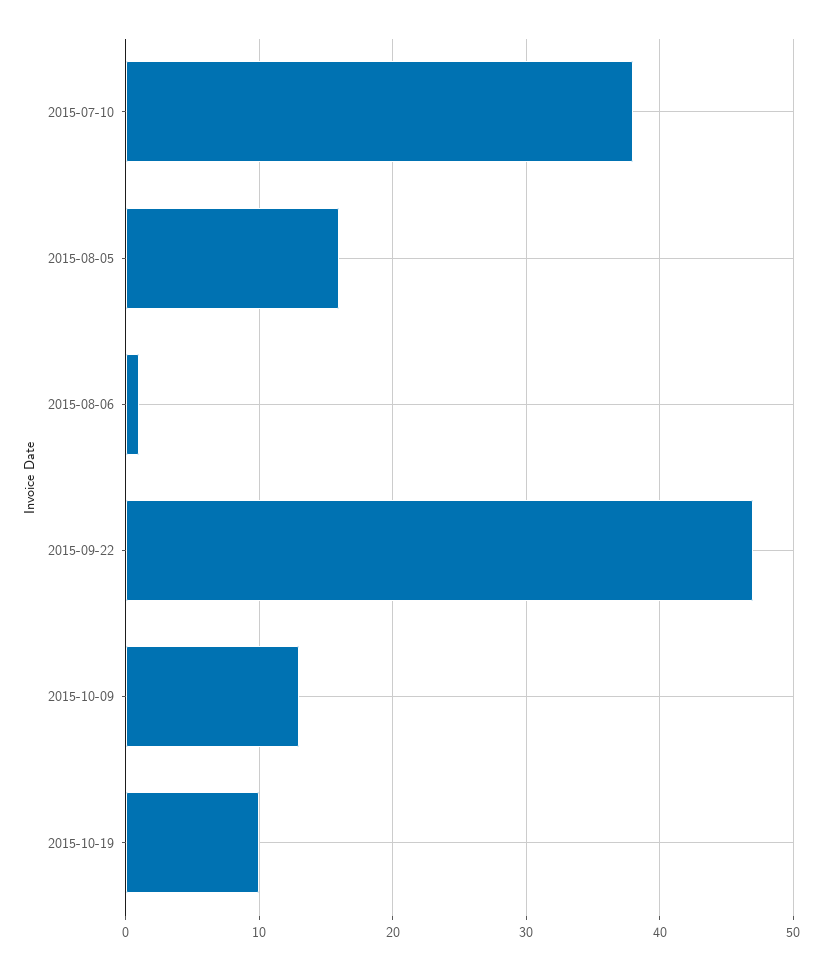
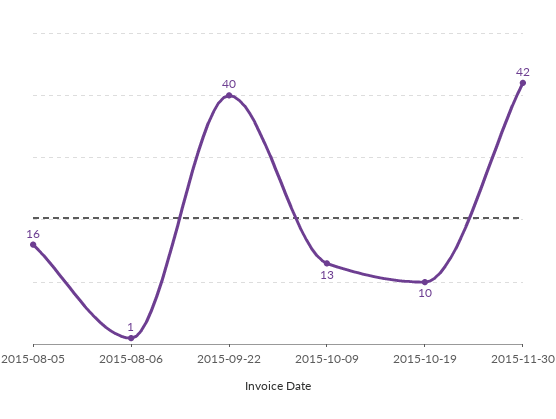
2015-07-10: 38 -> none
2015-09-22: 47 -> 40
2015-11-30: none -> 42

